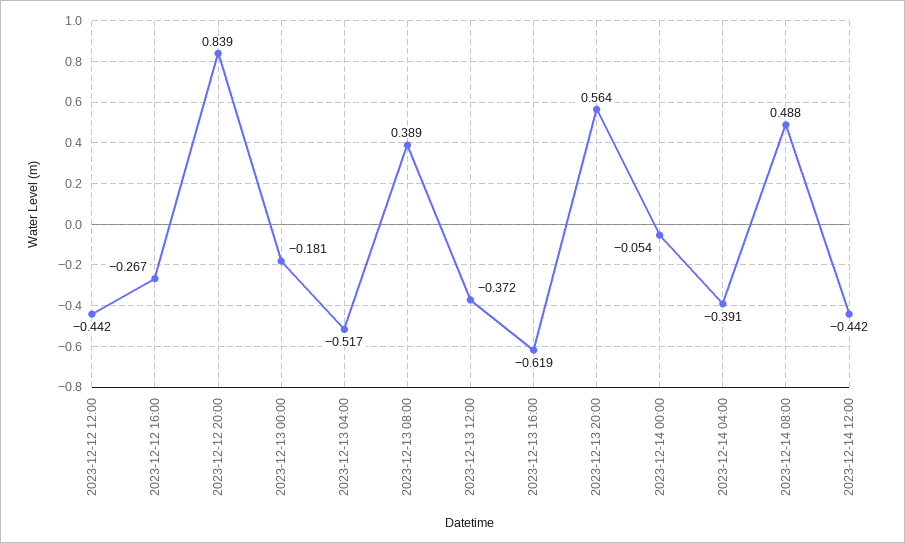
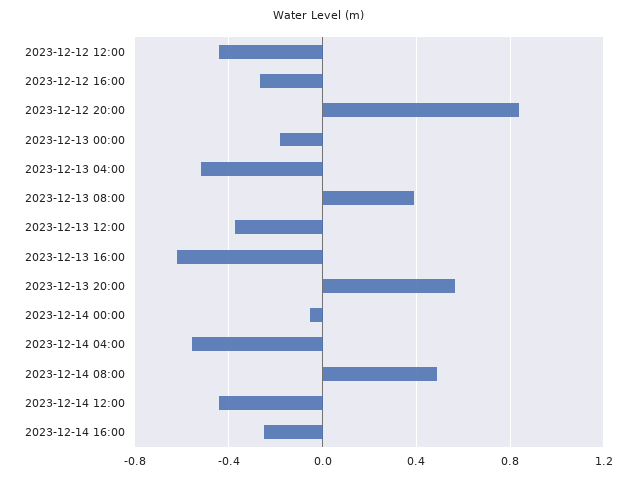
2023-12-14 04:00: -0.391 -> -0.55
2023-12-14 16:00: none -> -0.25

